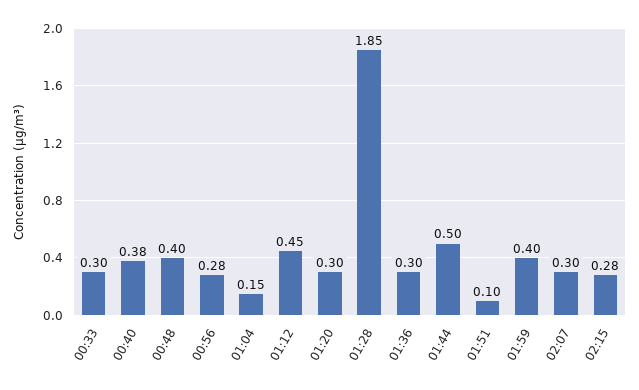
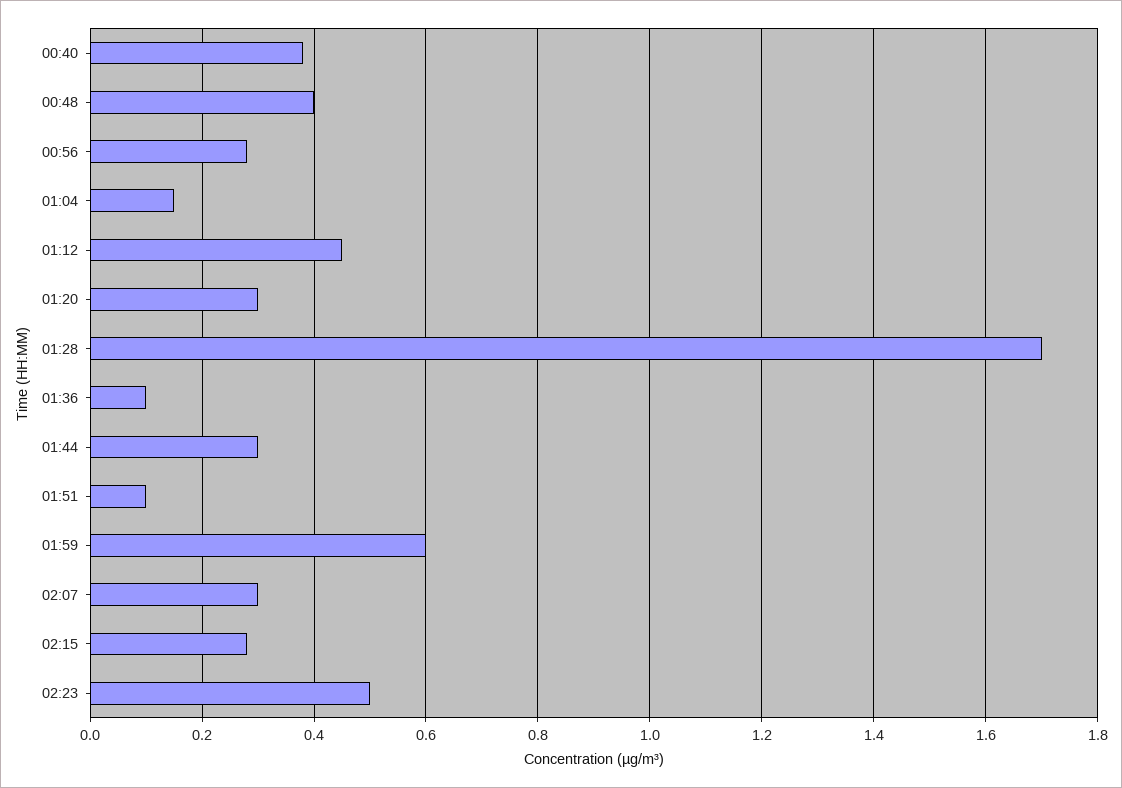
00:33: 0.3 -> none
01:28: 1.85 -> 1.7
01:36: 0.3 -> 0.1
01:44: 0.5 -> 0.3
01:59: 0.4 -> 0.6
02:23: none -> 0.5

